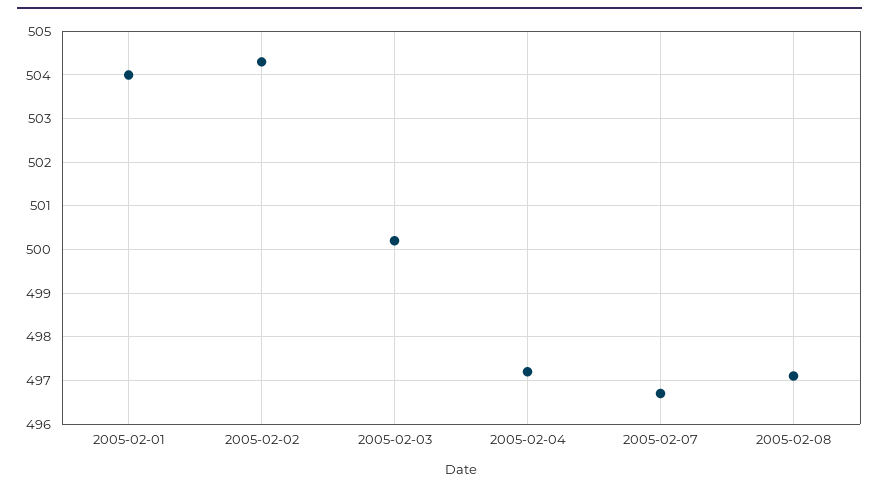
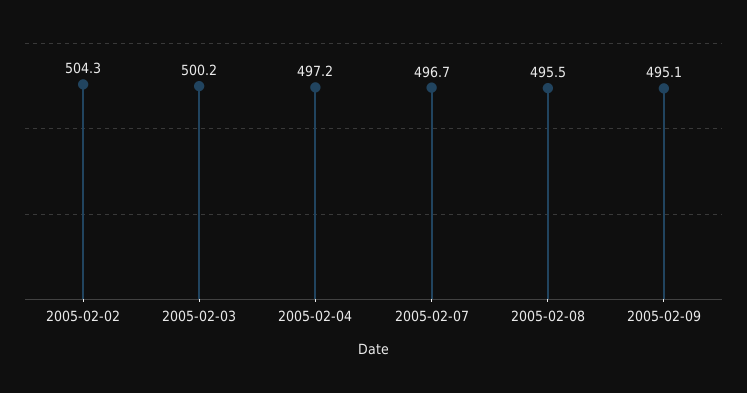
2005-02-01: 504 -> none
2005-02-08: 497 -> 495.5
2005-02-09: none -> 495.1

